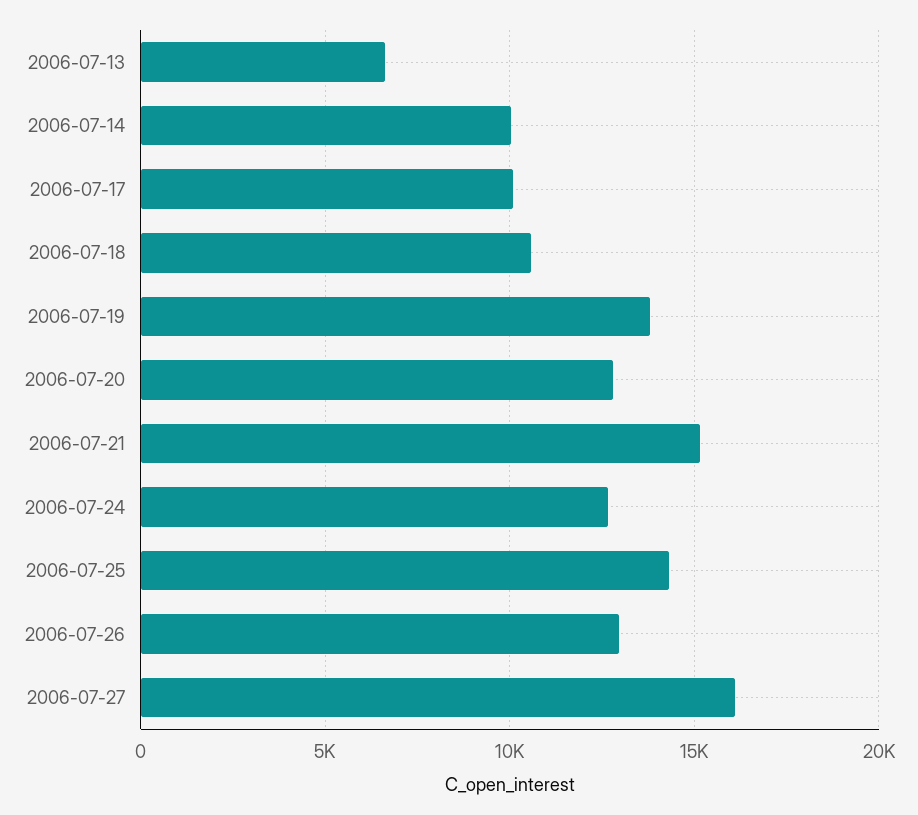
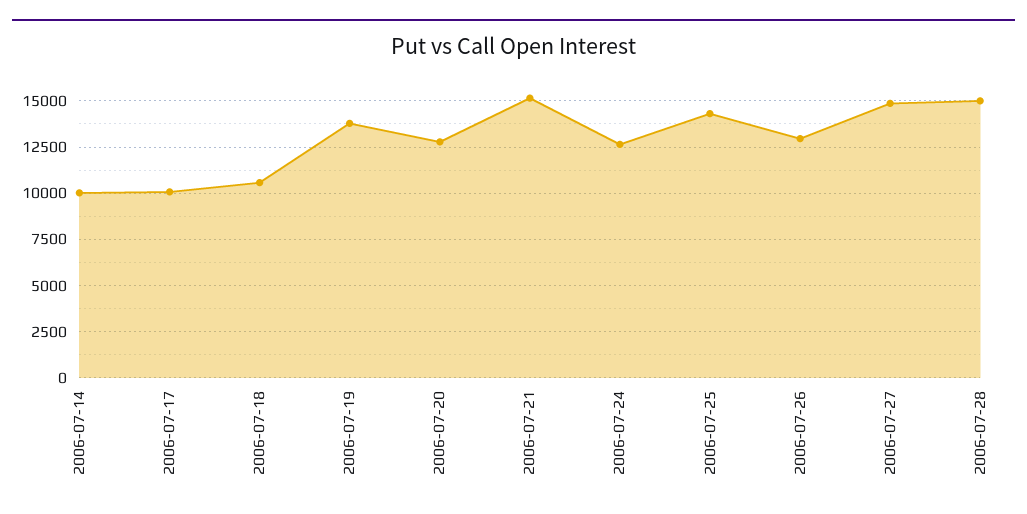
2006-07-13: 6500 -> none
2006-07-27: 16000 -> 15000
2006-07-28: none -> 15000

